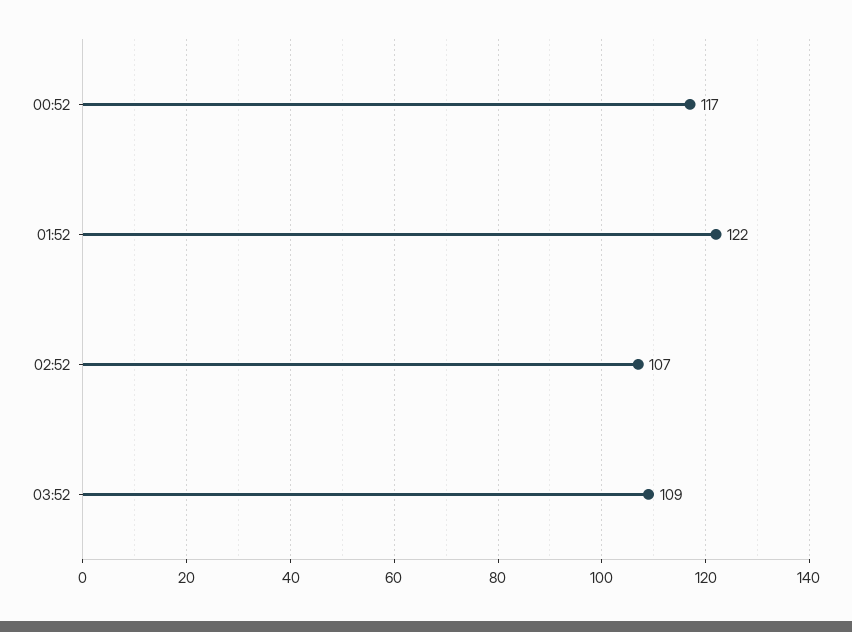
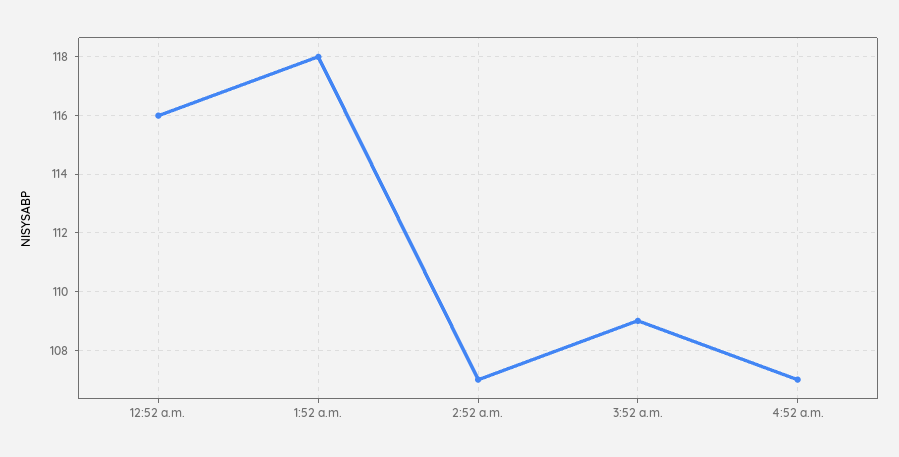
00:52: 117 -> 116
01:52: 122 -> 118
4:52 a.m.: none -> 107

